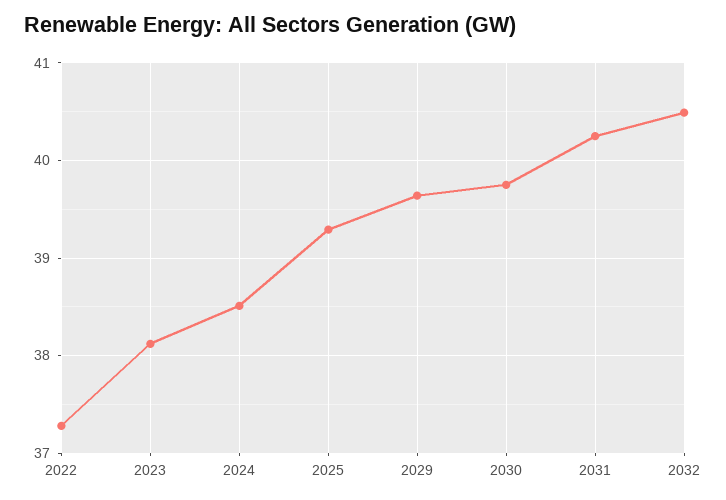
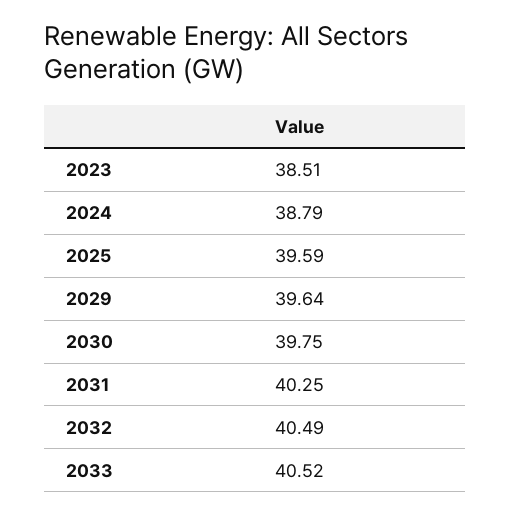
2022: 37.3 -> none
2023: 38.1 -> 38.51
2024: 38.5 -> 38.79
2025: 39.3 -> 39.59
2033: none -> 40.52

